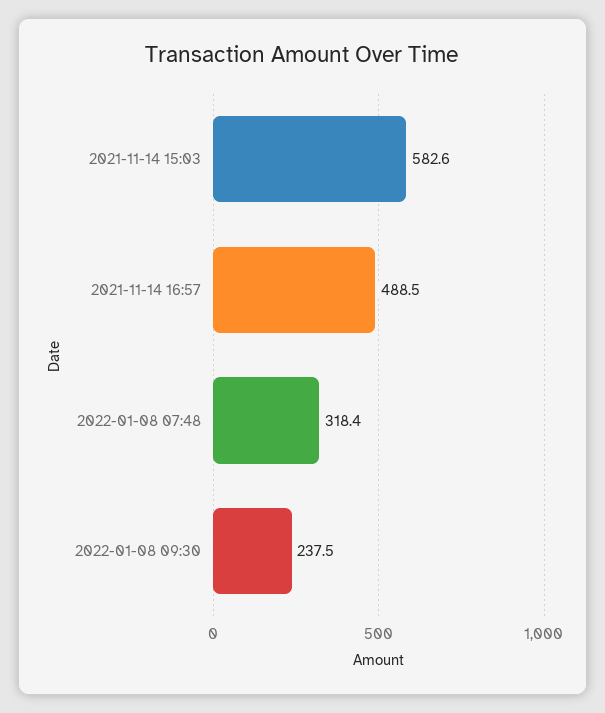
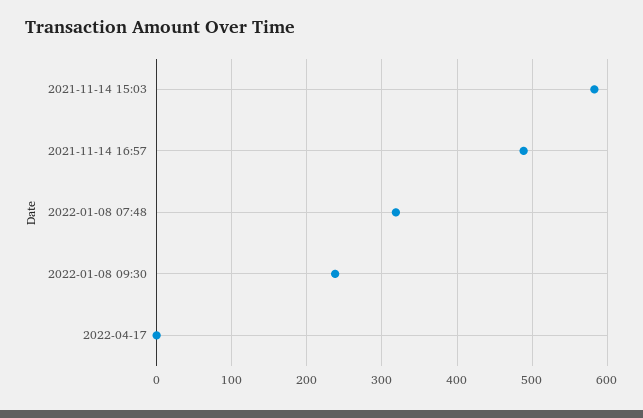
2022-04-17: none -> 0

